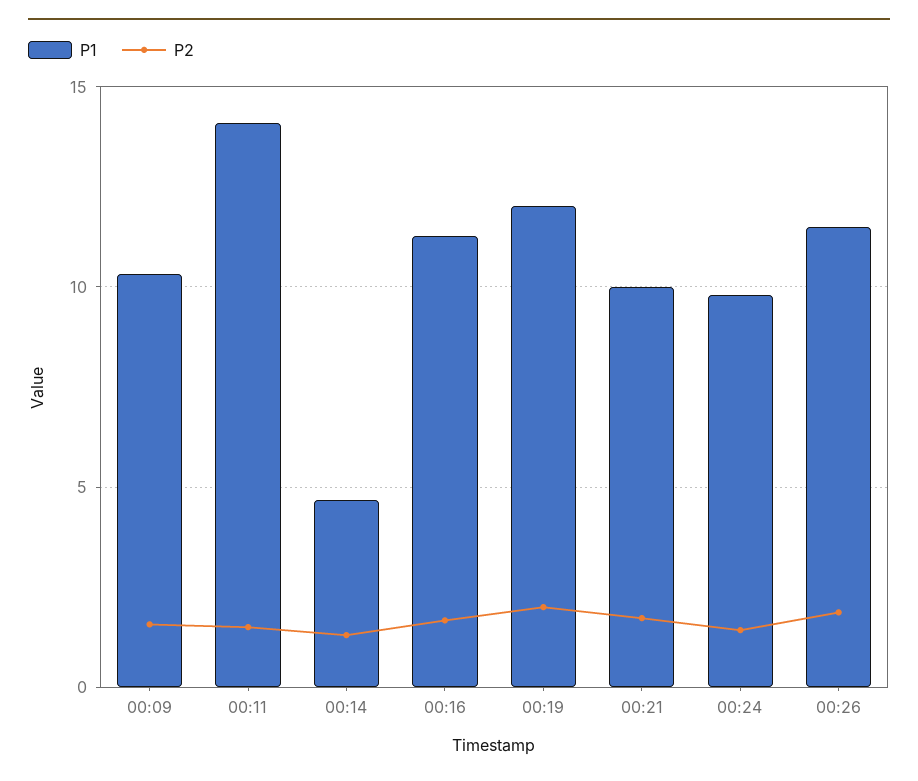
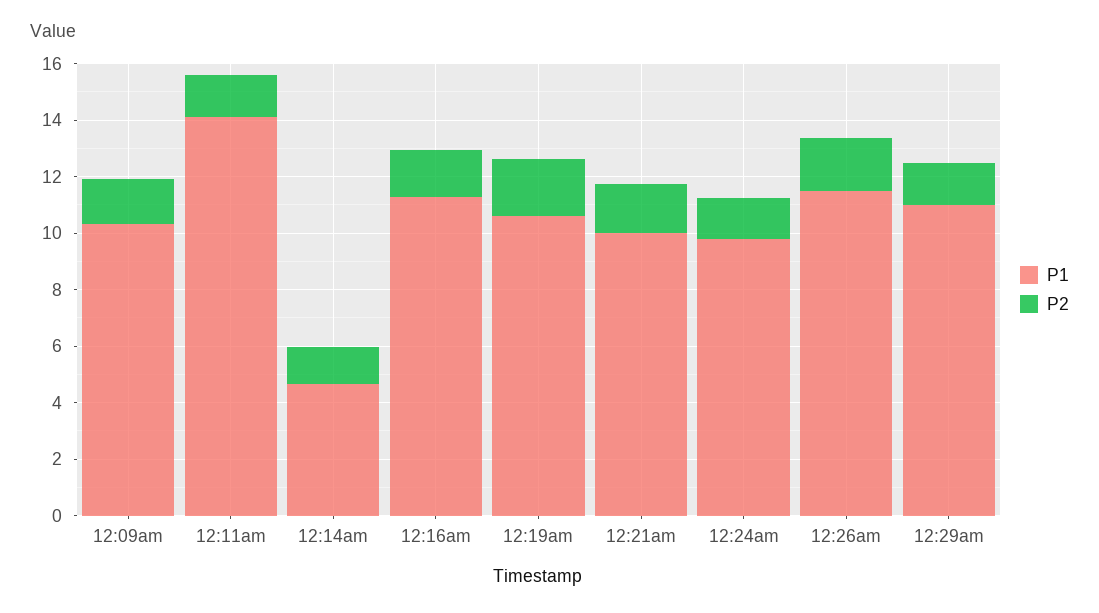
P1, 00:19: 12 -> 10.5
P1, 12:29am: none -> 11
P2, 12:29am: none -> 1.5

